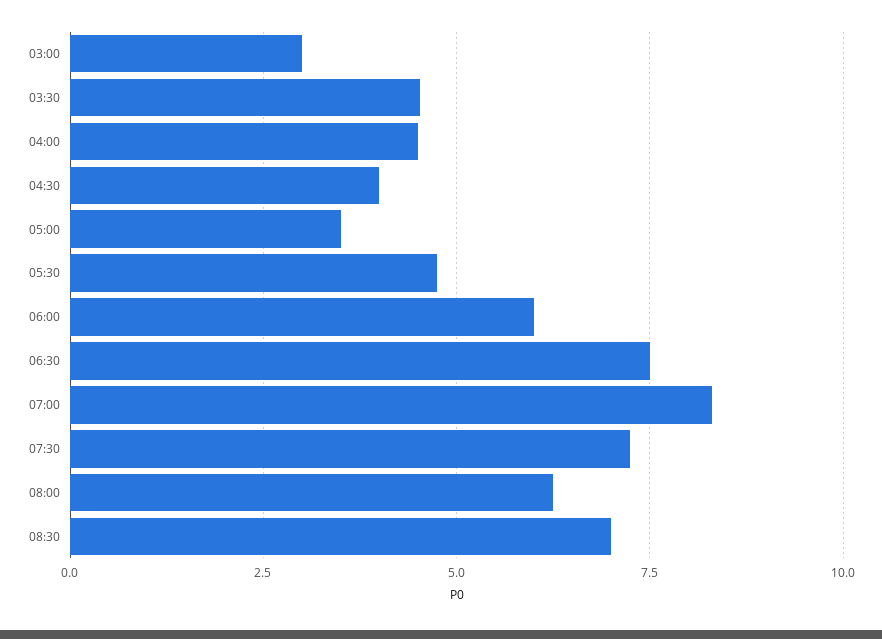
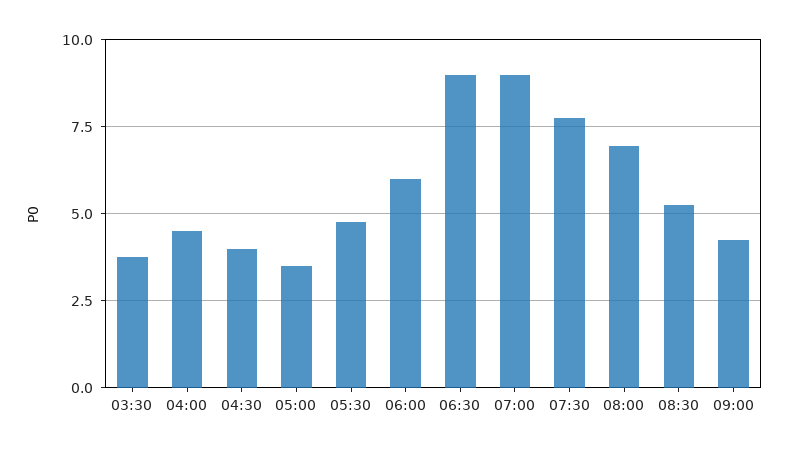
03:00: 3 -> none
03:30: 4.5 -> 3.75
06:30: 7.5 -> 9
07:00: 8.25 -> 9
07:30: 7.25 -> 7.75
08:00: 6.25 -> 7
08:30: 7 -> 5.25
09:00: none -> 4.25

